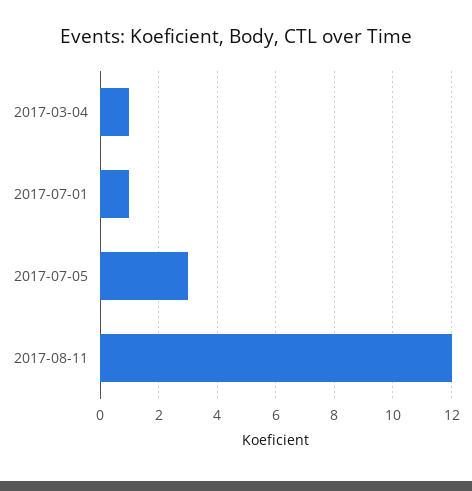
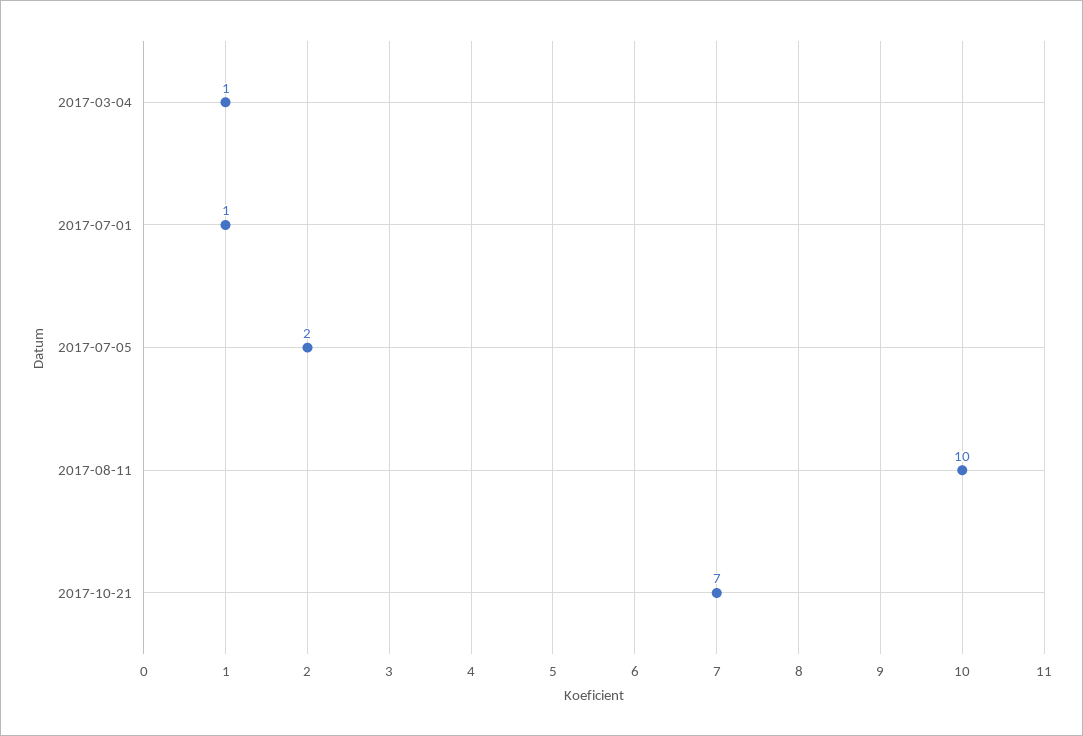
2017-07-05: 3 -> 2
2017-08-11: 12 -> 10
2017-10-21: none -> 7

